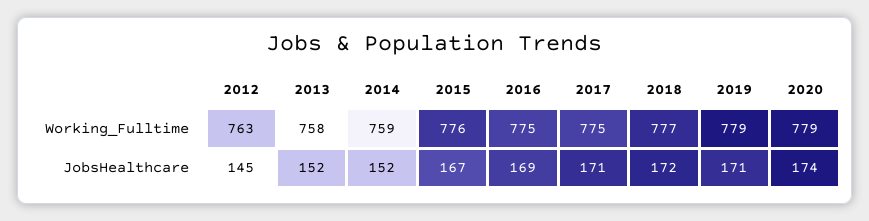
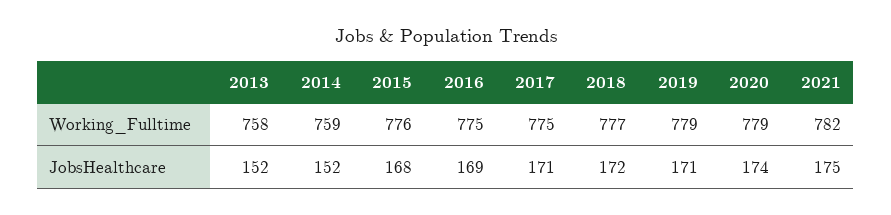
2012, Working_Fulltime: 763 -> none
2012, JobsHealthcare: 145 -> none
2015, JobsHealthcare: 167 -> 168
2021, Working_Fulltime: none -> 782
2021, JobsHealthcare: none -> 175

